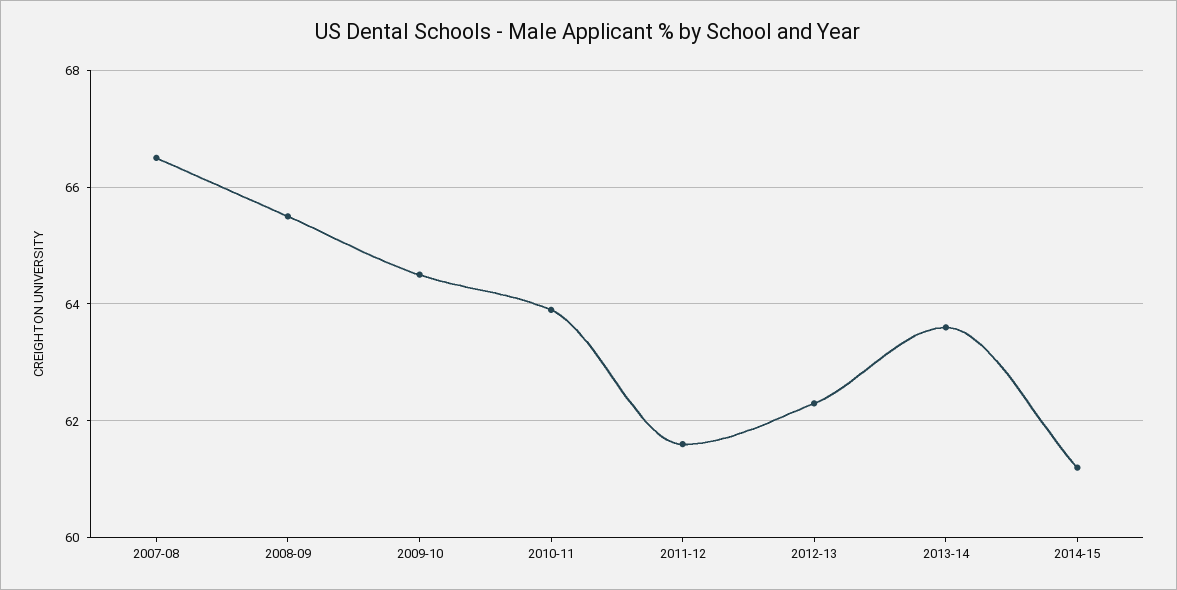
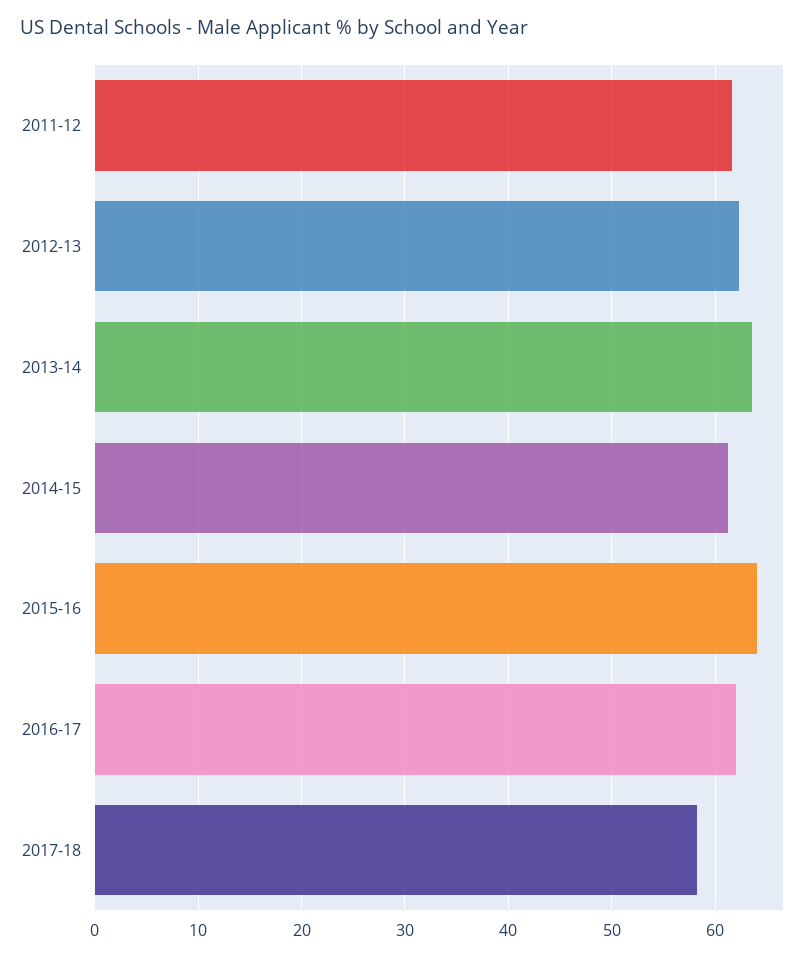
2007-08: 66.5 -> none
2008-09: 65.5 -> none
2009-10: 64.5 -> none
2010-11: 64 -> none
2015-16: none -> 64
2016-17: none -> 62
2017-18: none -> 58

